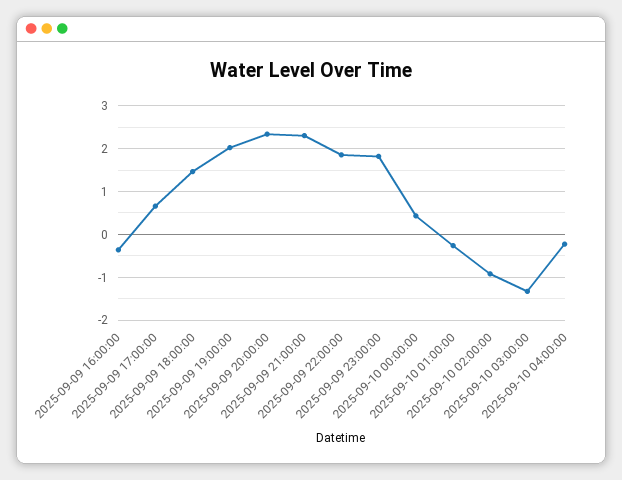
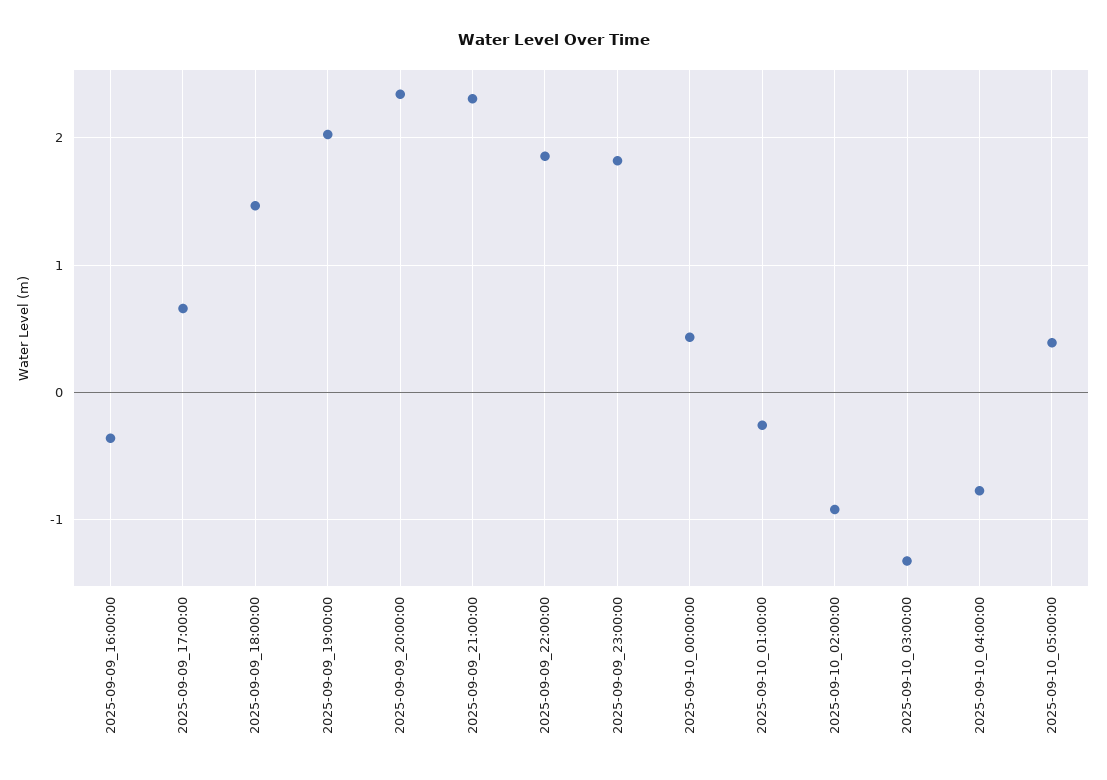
2025-09-10 04:00:00: -0.2 -> -0.8
2025-09-10_05:00:00: none -> 0.4

